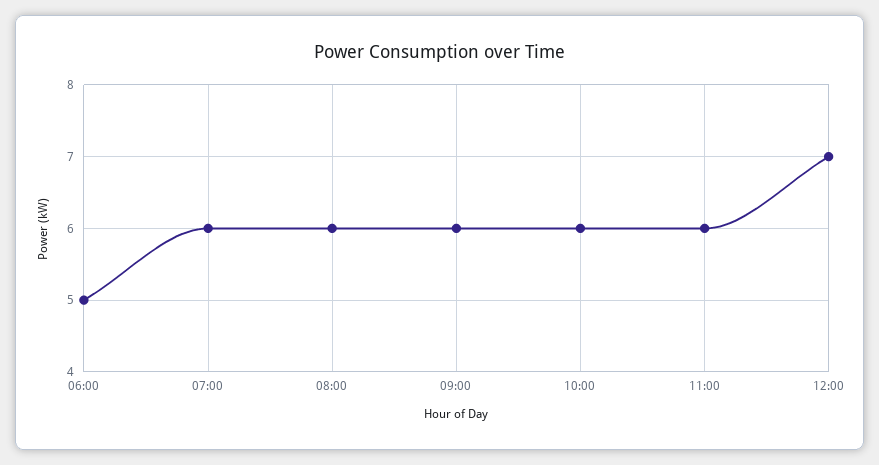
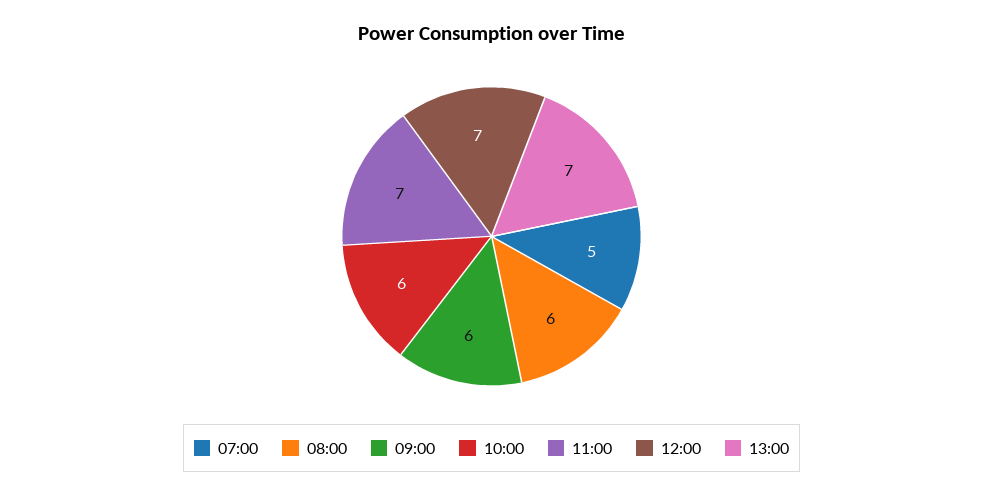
06:00: 5 -> none
07:00: 6 -> 5
11:00: 6 -> 7
13:00: none -> 7

